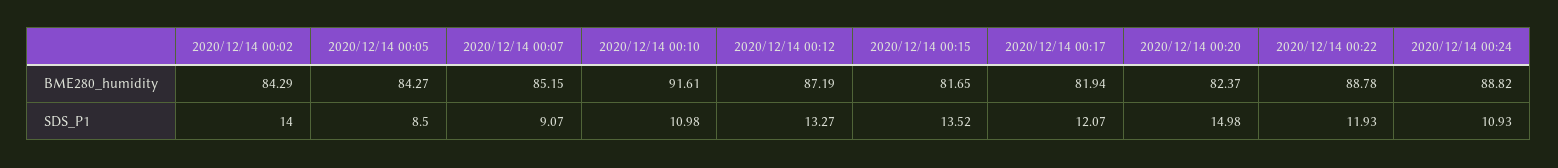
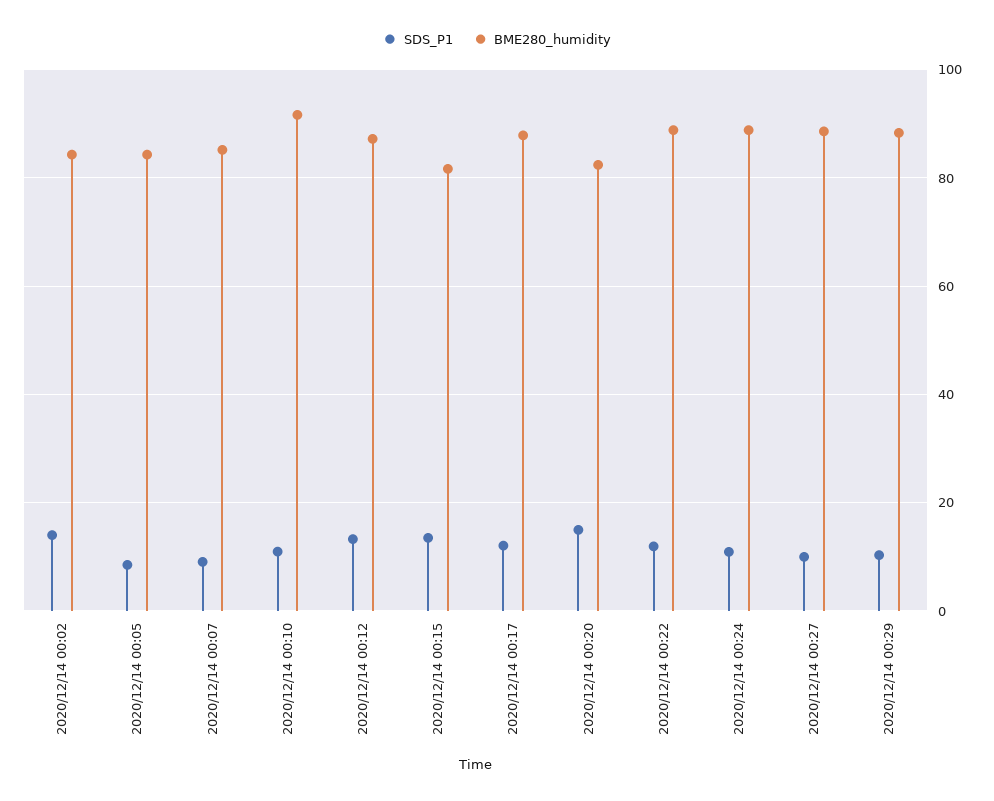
BME280_humidity, 2020/12/14 00:17: 81.94 -> 88
SDS_P1, 2020/12/14 00:27: none -> 10
BME280_humidity, 2020/12/14 00:27: none -> 88
SDS_P1, 2020/12/14 00:29: none -> 10
BME280_humidity, 2020/12/14 00:29: none -> 88

